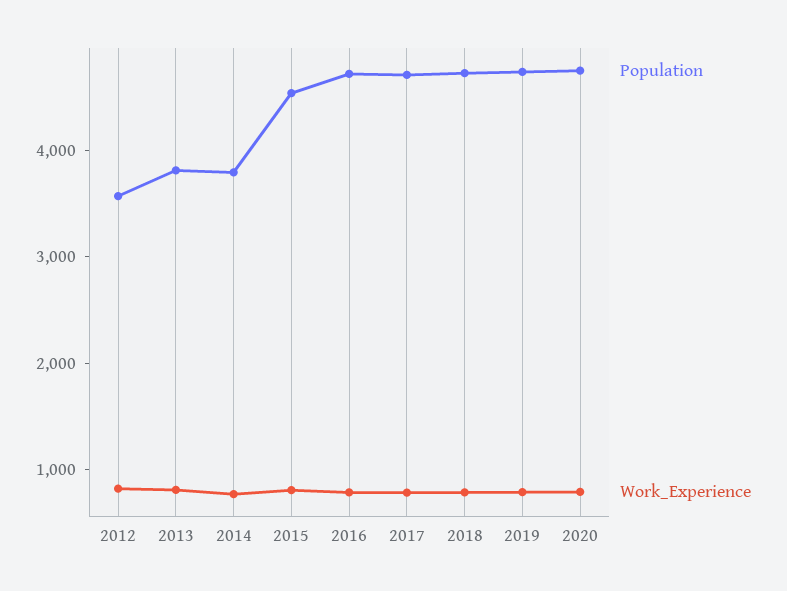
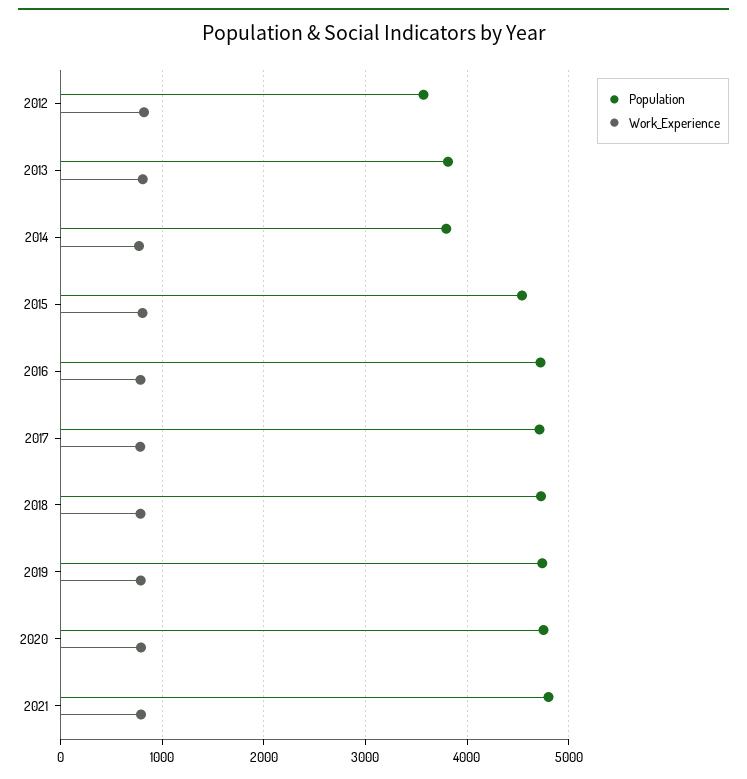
Population, 2021: none -> 4800
Work_Experience, 2021: none -> 800

